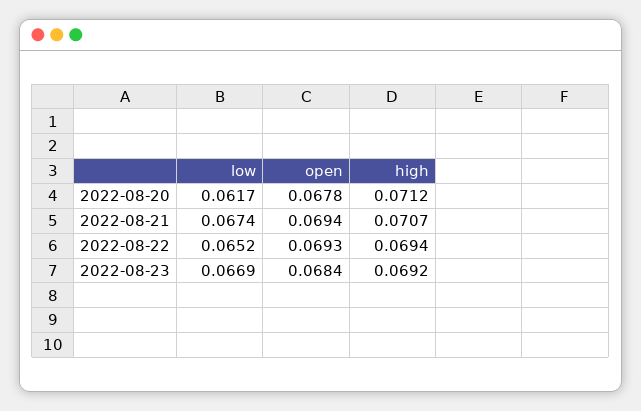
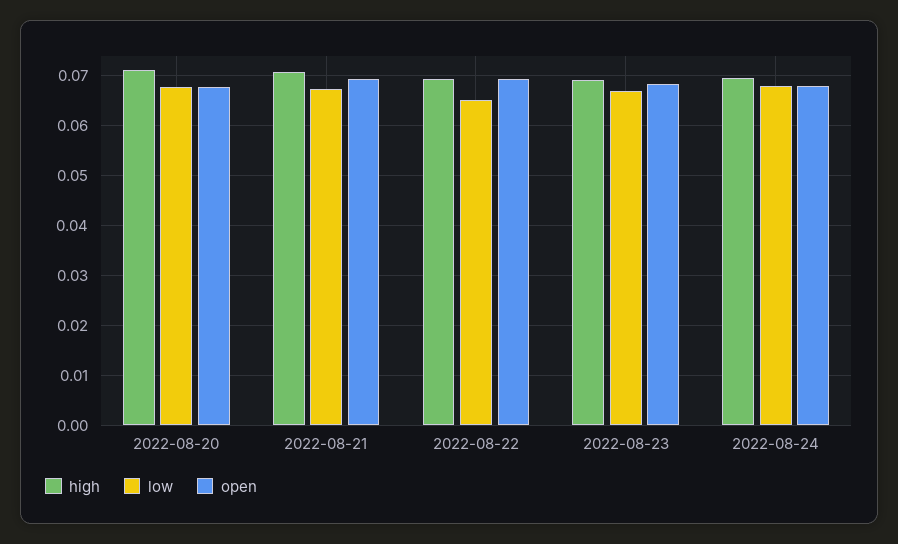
low, 2022-08-20: 0.0617 -> 0.068
high, 2022-08-24: none -> 0.07
low, 2022-08-24: none -> 0.068
open, 2022-08-24: none -> 0.068

